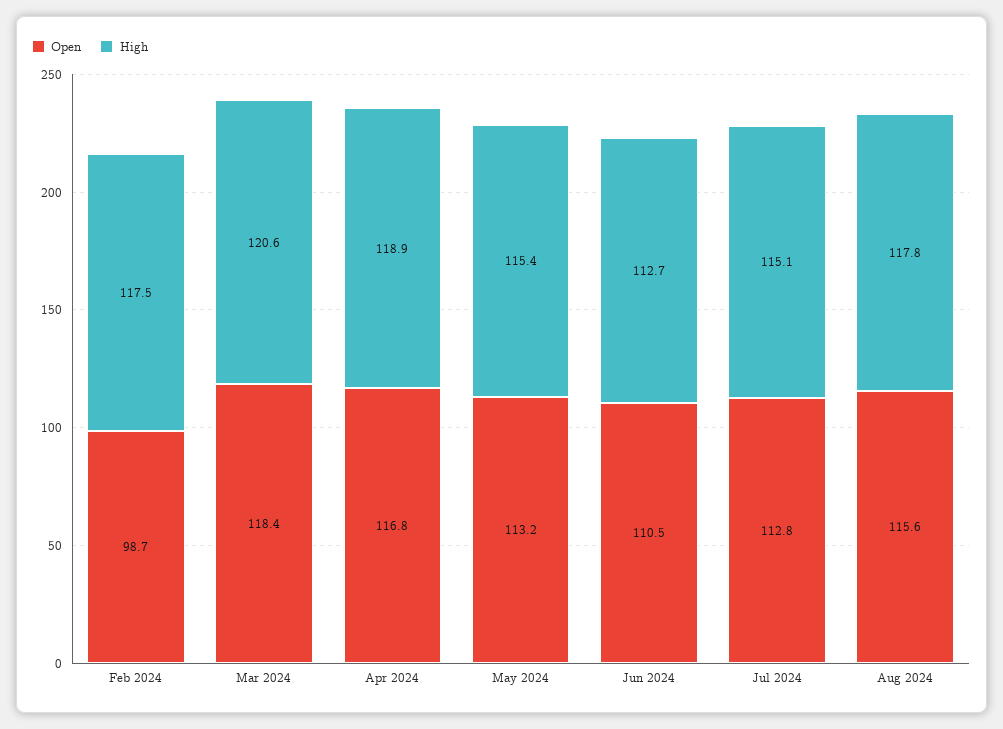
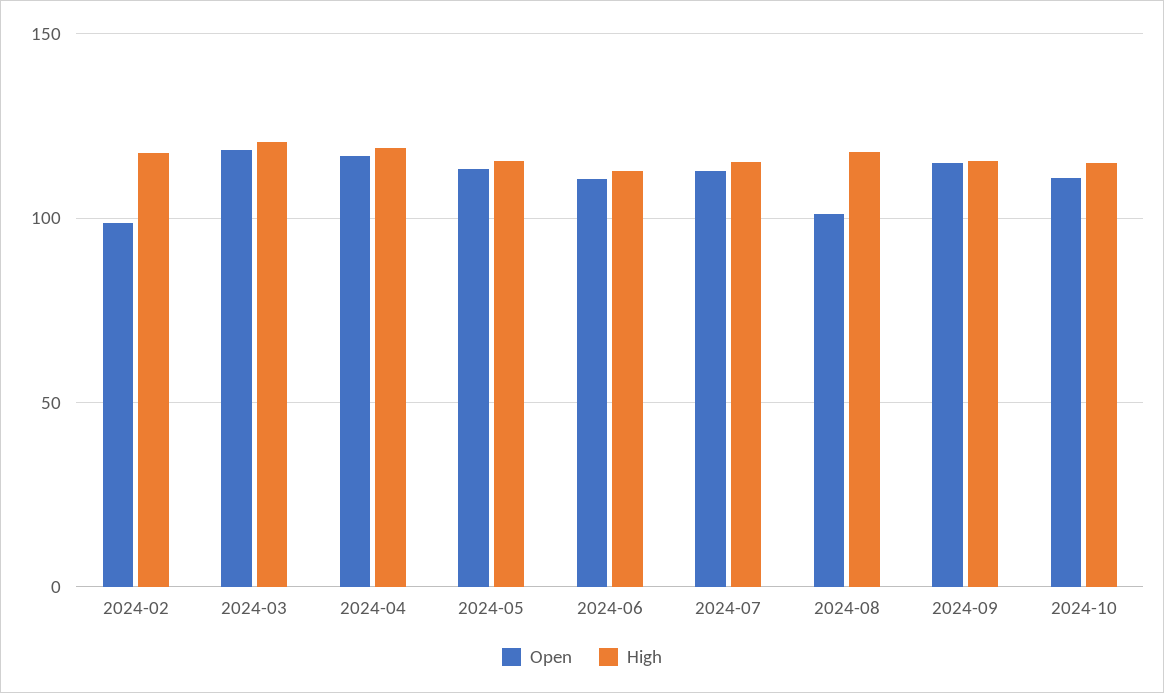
Open, Aug 2024: 115.6 -> 100
Open, 2024-09: none -> 115
High, 2024-09: none -> 115
Open, 2024-10: none -> 110
High, 2024-10: none -> 115

